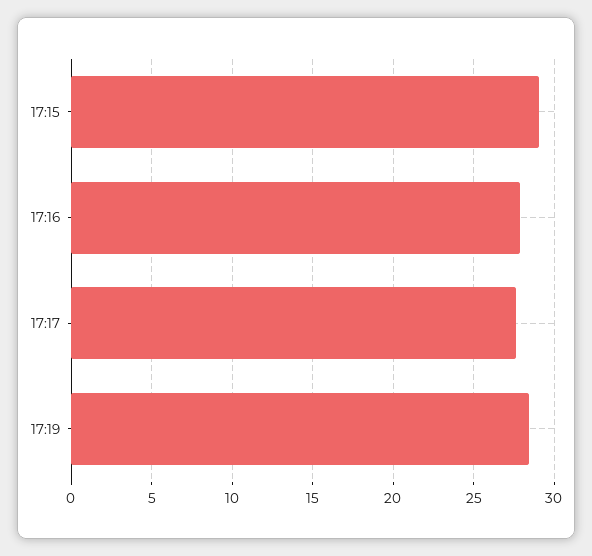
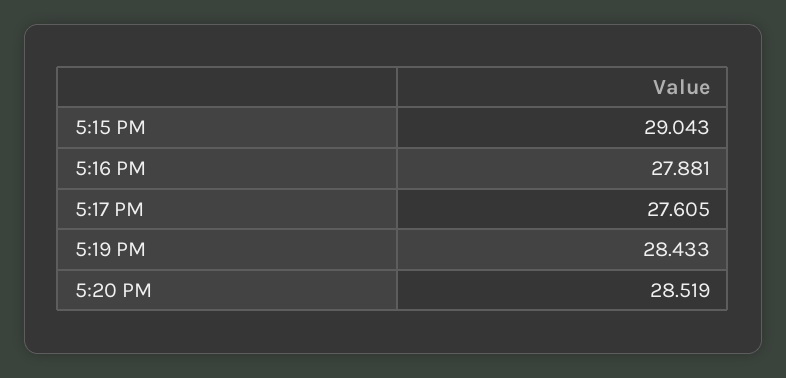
5:20 PM: none -> 28.519

